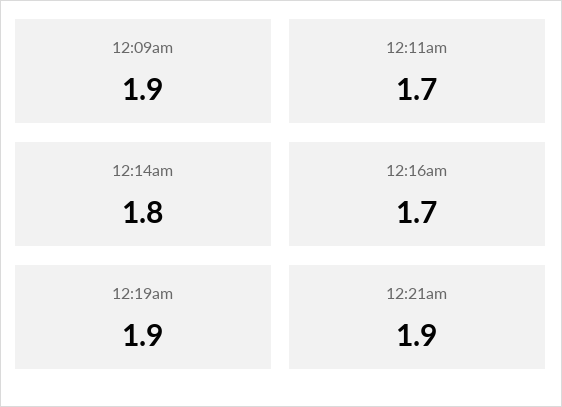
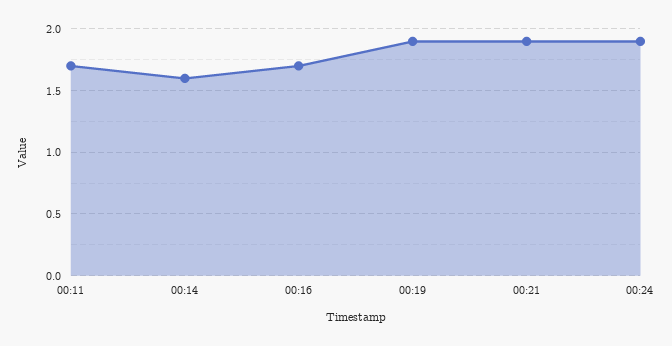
12:09am: 1.9 -> none
12:14am: 1.8 -> 1.6
00:24: none -> 1.9

